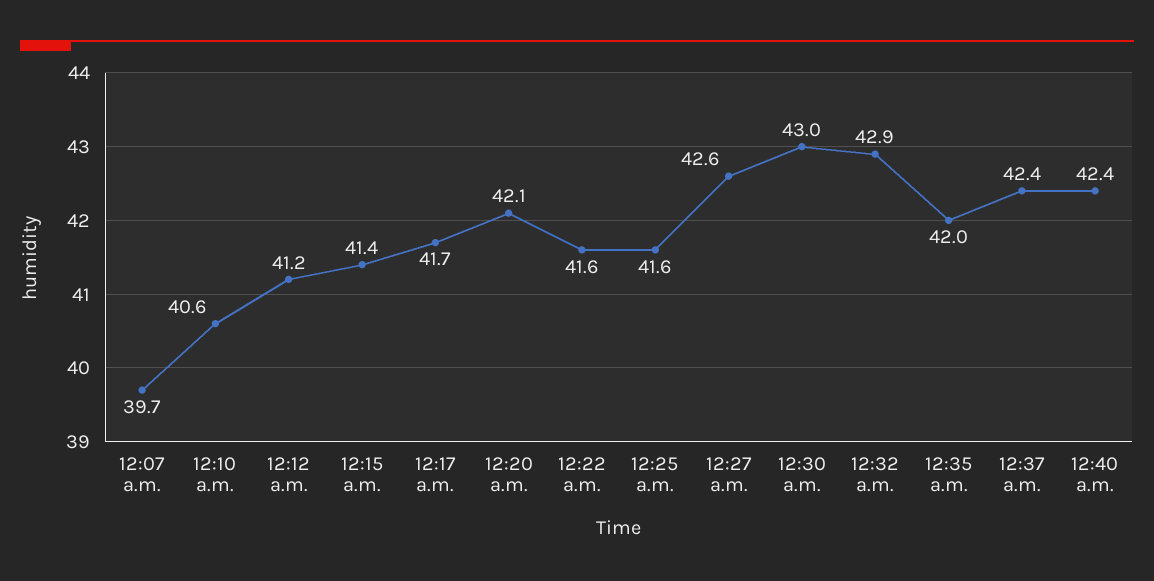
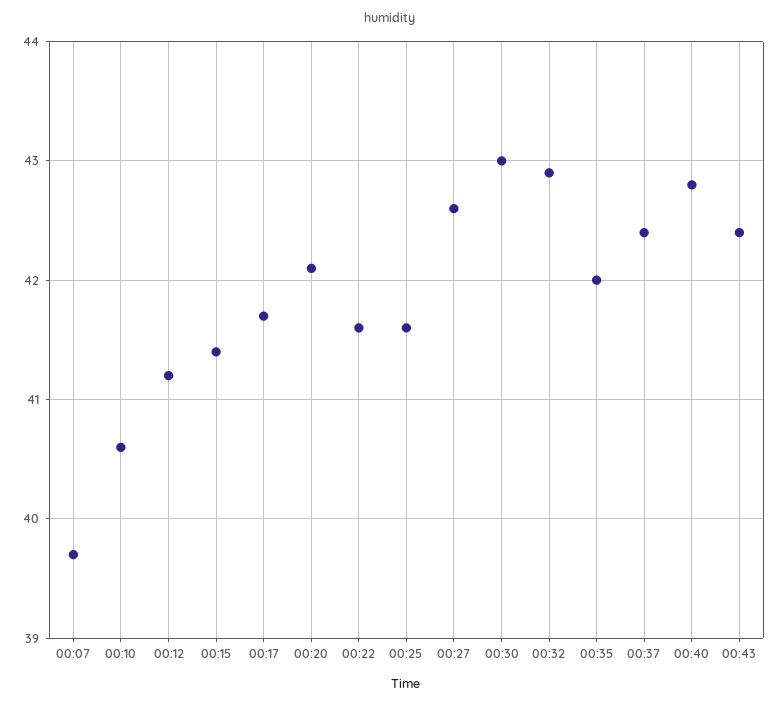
12:40 a.m.: 42.4 -> 42.8
00:43: none -> 42.4

